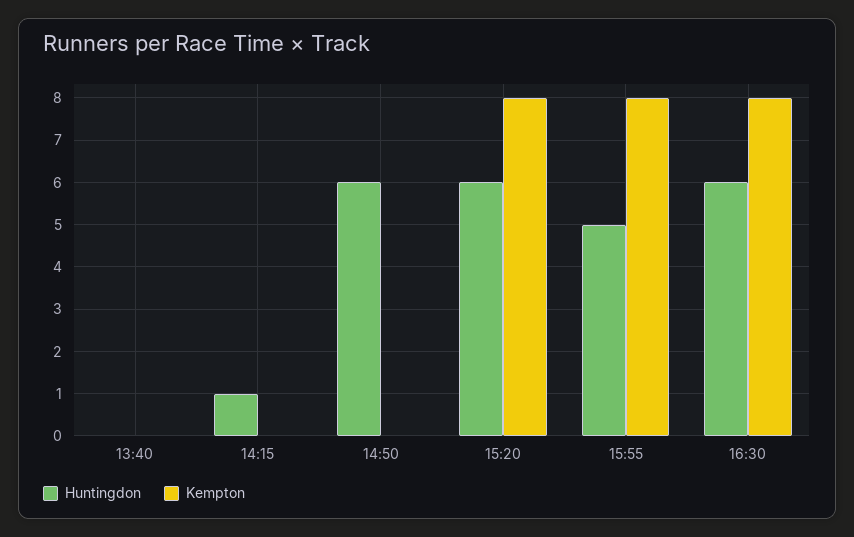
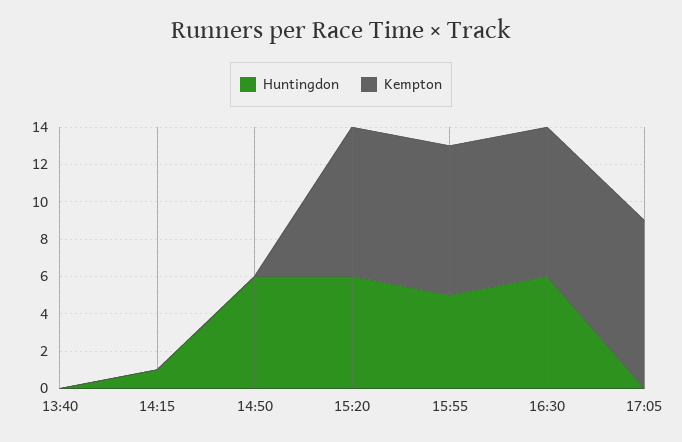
Huntingdon, 17:05: none -> 0
Kempton, 17:05: none -> 9

